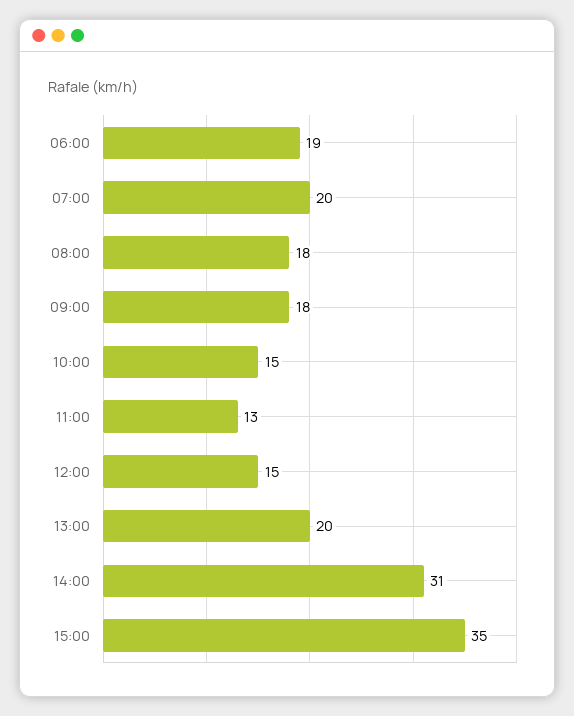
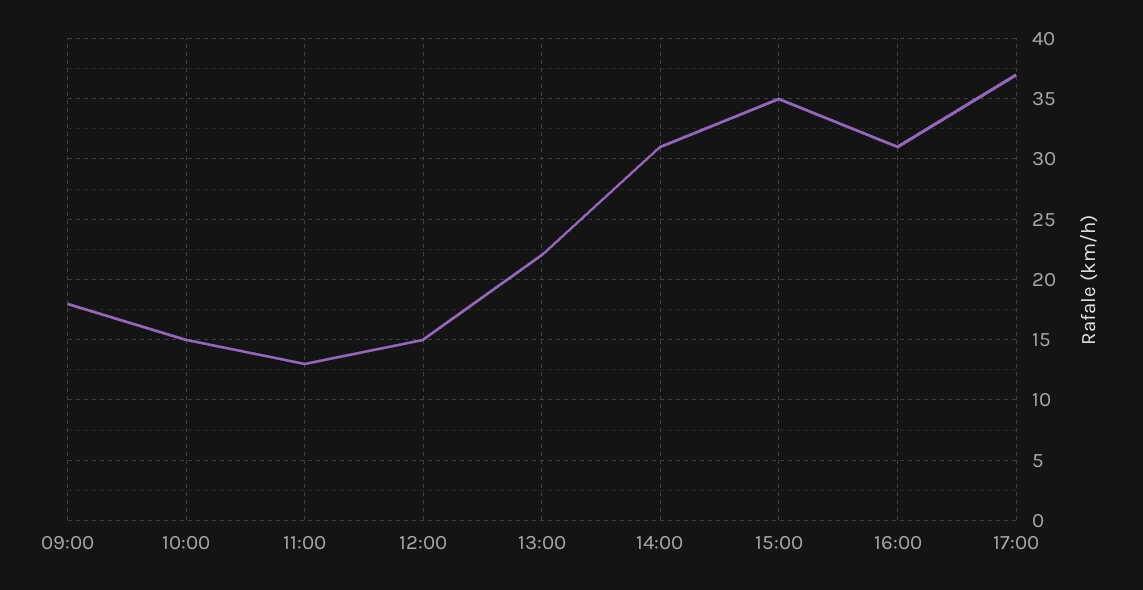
06:00: 19 -> none
07:00: 20 -> none
08:00: 18 -> none
13:00: 20 -> 22
16:00: none -> 31
17:00: none -> 37

